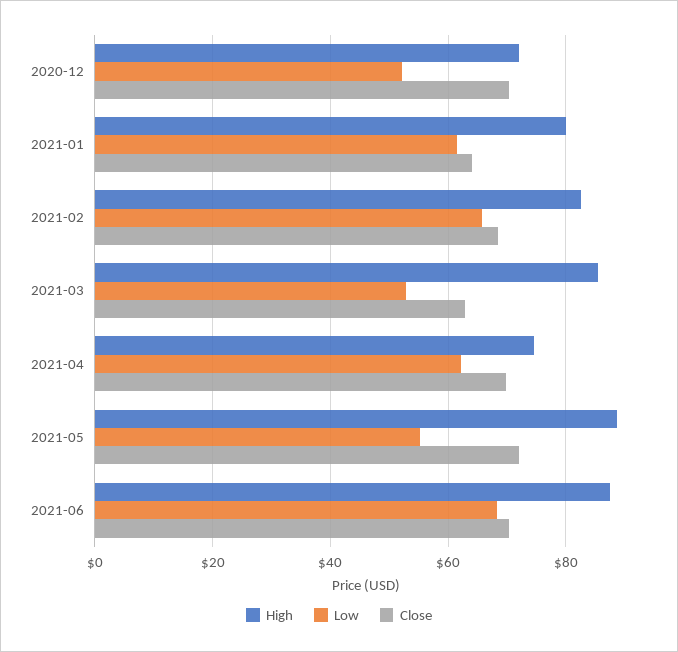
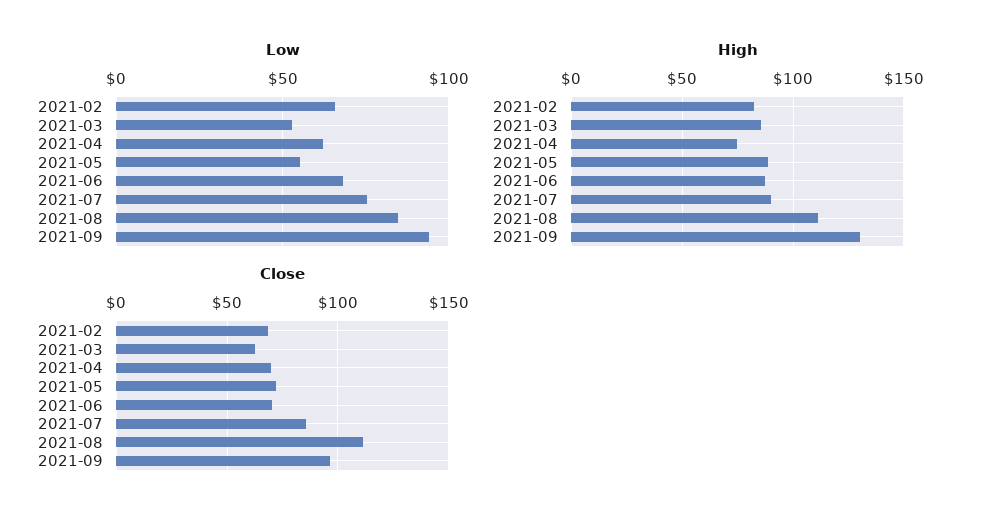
High, 2020-12: 72 -> none
Low, 2020-12: 52 -> none
Close, 2020-12: 70 -> none
High, 2021-01: 80 -> none
Low, 2021-01: 62 -> none
Close, 2021-01: 64 -> none
Low, 2021-07: none -> 75
Low, 2021-08: none -> 85
Low, 2021-09: none -> 95
High, 2021-07: none -> 90
High, 2021-08: none -> 110
High, 2021-09: none -> 130
Close, 2021-07: none -> 85
Close, 2021-08: none -> 110
Close, 2021-09: none -> 95

